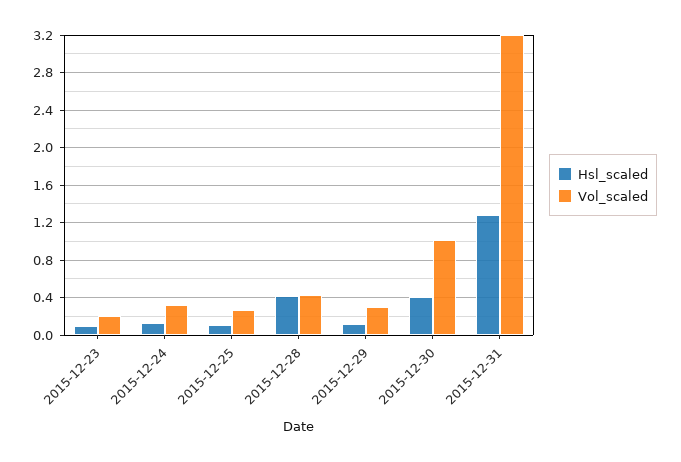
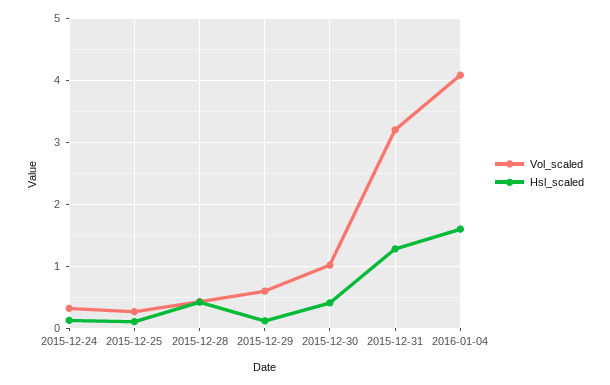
Hsl_scaled, 2015-12-23: 0.1 -> none
Vol_scaled, 2015-12-23: 0.2 -> none
Vol_scaled, 2015-12-29: 0.3 -> 0.6
Vol_scaled, 2016-01-04: none -> 4.1
Hsl_scaled, 2016-01-04: none -> 1.6

